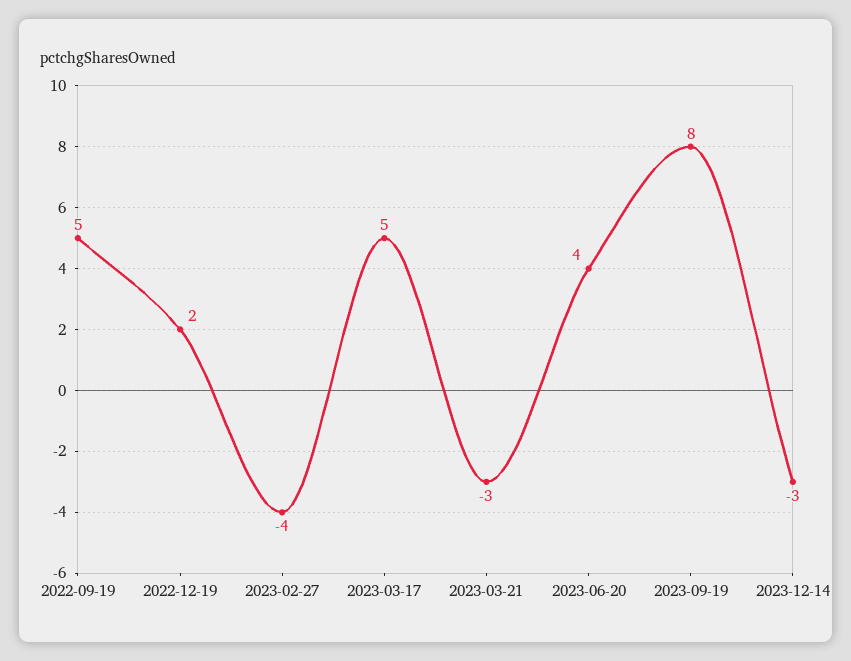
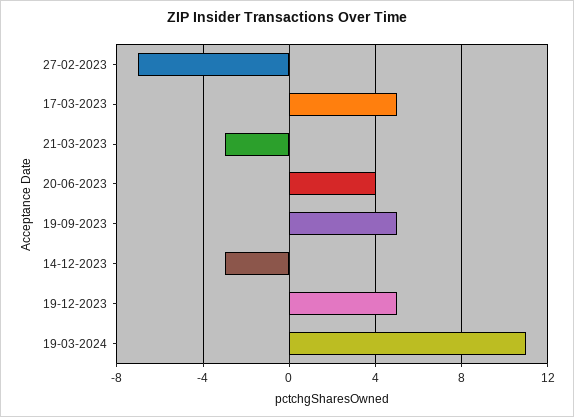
2022-09-19: 5 -> none
2022-12-19: 2 -> none
2023-02-27: -4 -> -7
2023-09-19: 8 -> 5
19-12-2023: none -> 5
19-03-2024: none -> 11

